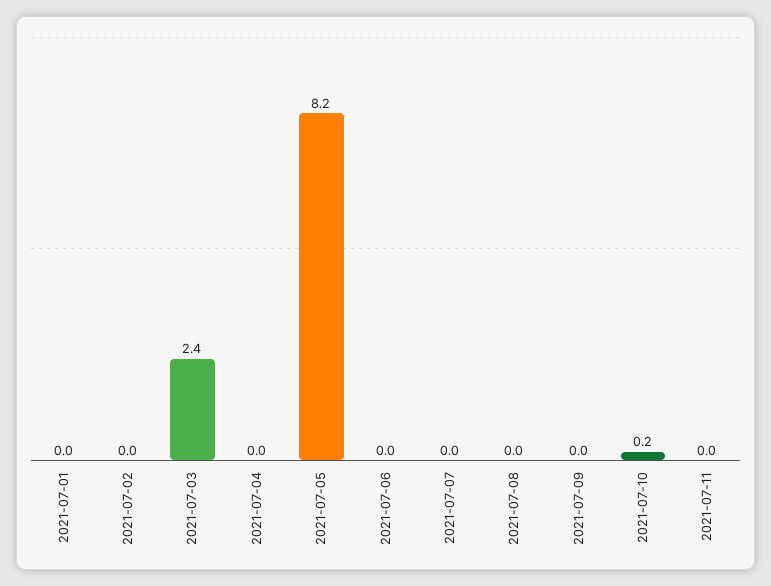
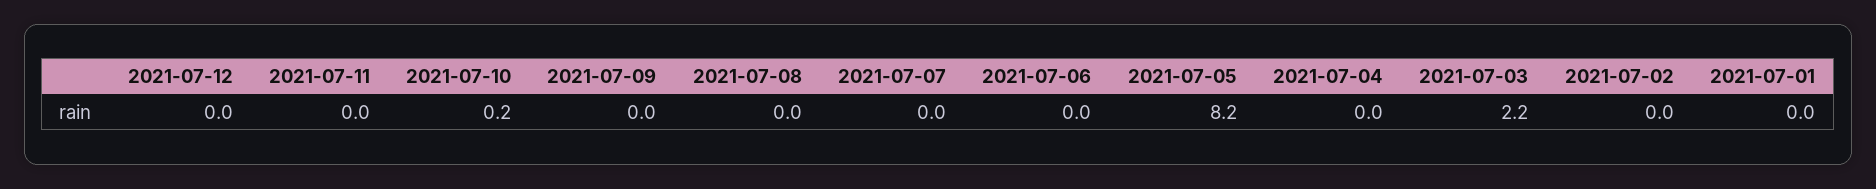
2021-07-03: 2.4 -> 2.2
2021-07-12: none -> 0

